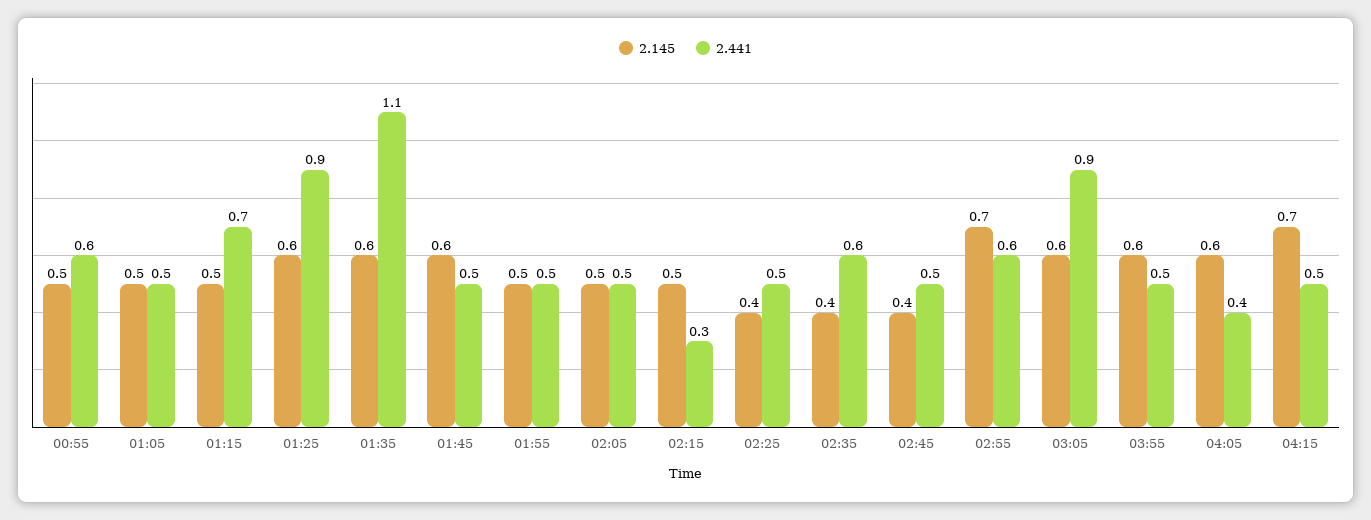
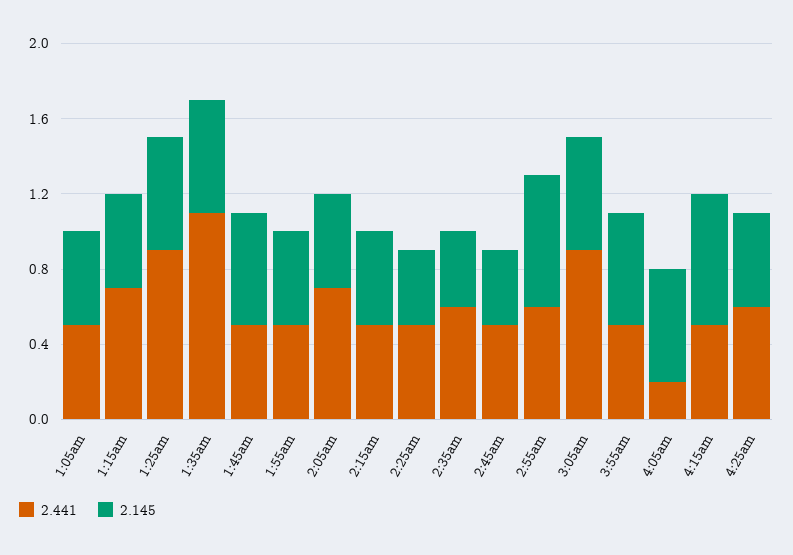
2.145, 00:55: 0.5 -> none
2.441, 00:55: 0.6 -> none
2.441, 02:05: 0.5 -> 0.7
2.441, 02:15: 0.3 -> 0.5
2.441, 04:05: 0.4 -> 0.2
2.441, 4:25am: none -> 0.6
2.145, 4:25am: none -> 0.5

